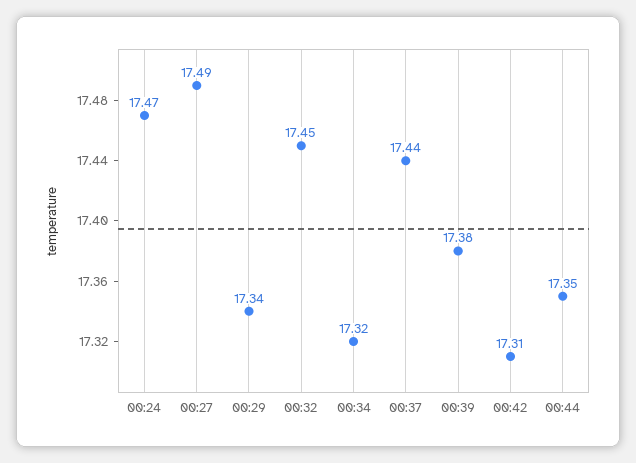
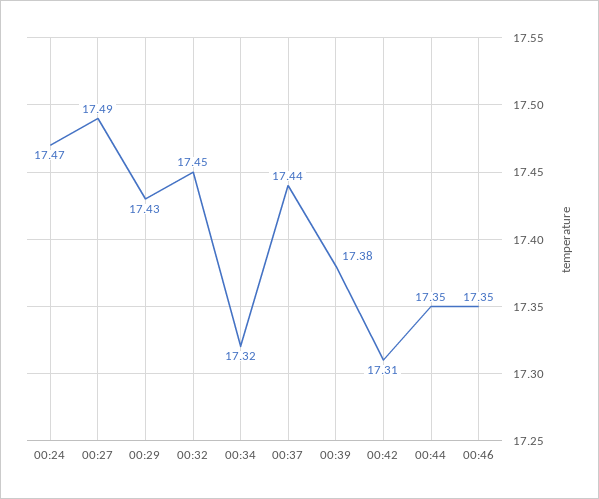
00:29: 17.34 -> 17.43
00:46: none -> 17.35

